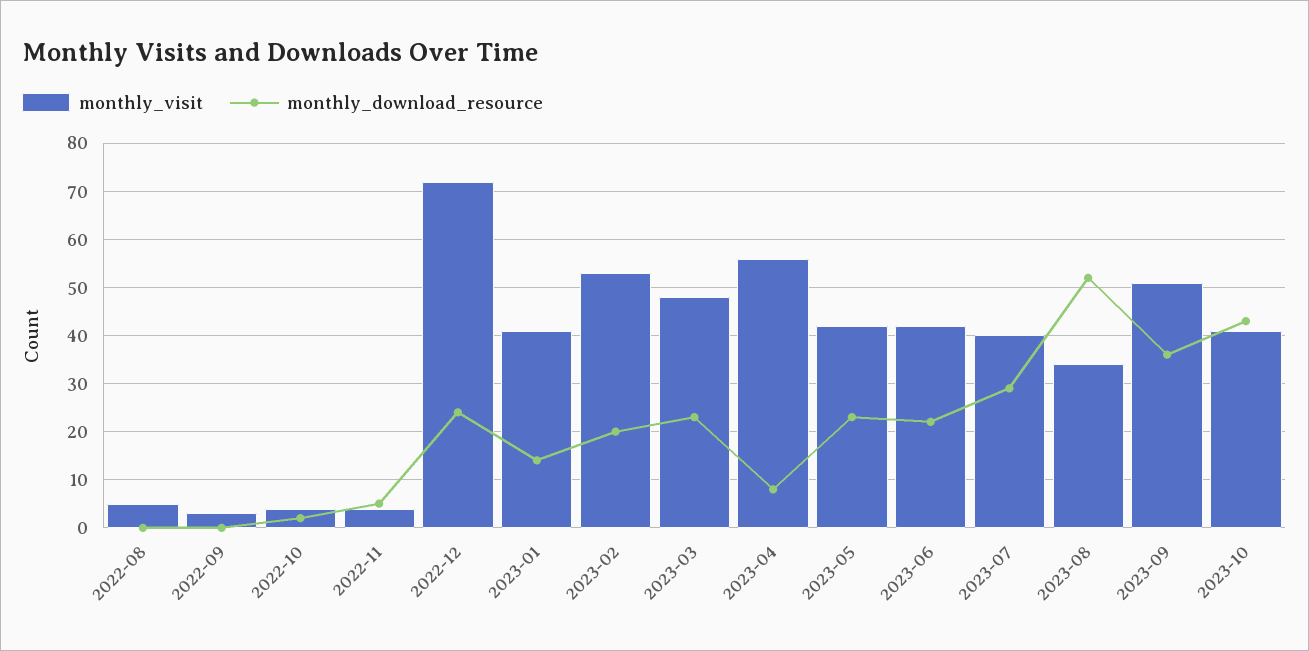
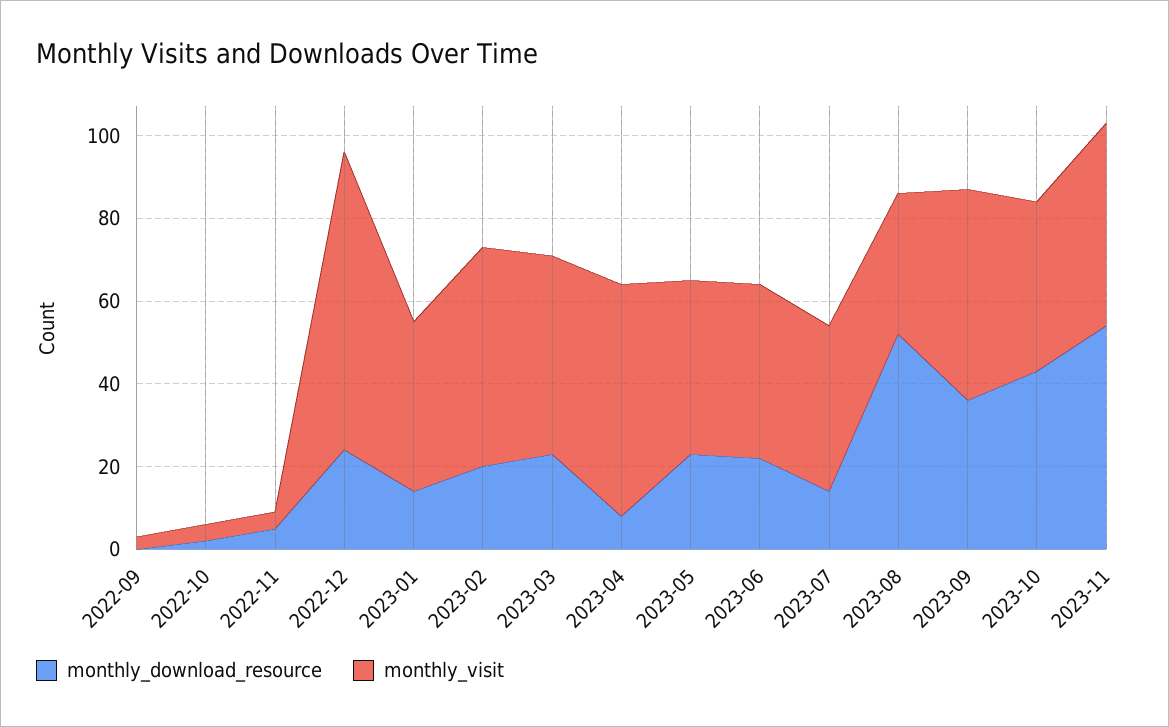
monthly_visit, 2022-08: 5 -> none
monthly_download_resource, 2022-08: 0 -> none
monthly_download_resource, 2023-07: 30 -> 15
monthly_download_resource, 2023-11: none -> 55
monthly_visit, 2023-11: none -> 50

